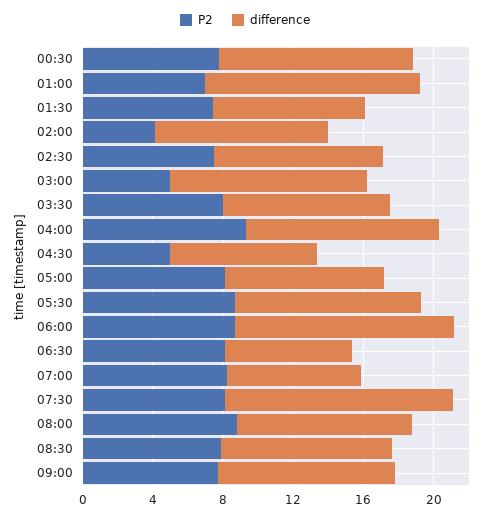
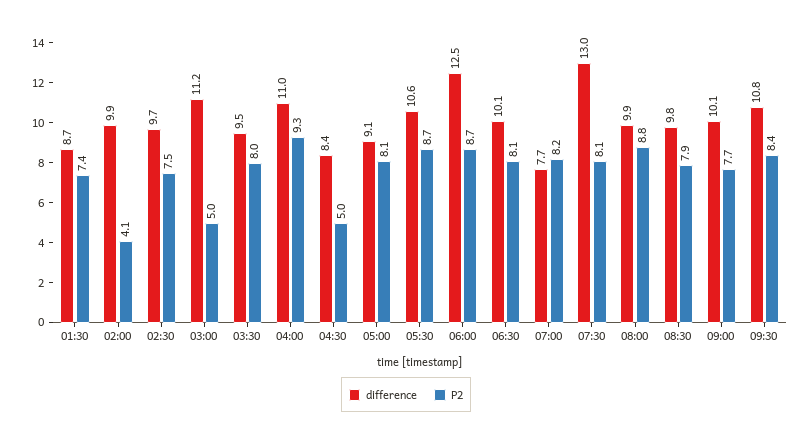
P2, 00:30: 8 -> none
difference, 00:30: 11 -> none
P2, 01:00: 7 -> none
difference, 01:00: 12 -> none
difference, 06:30: 7 -> 10.1
difference, 09:30: none -> 10.8
P2, 09:30: none -> 8.4

